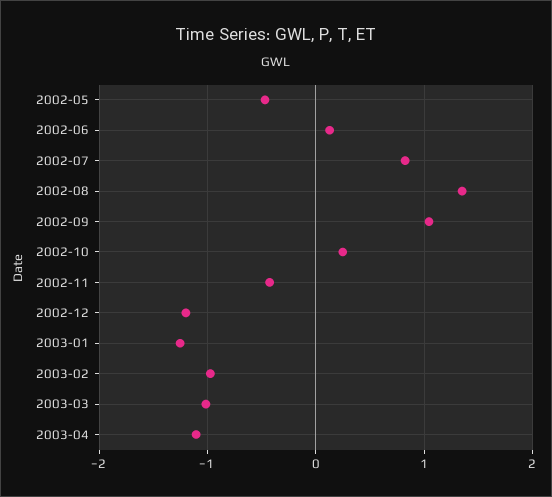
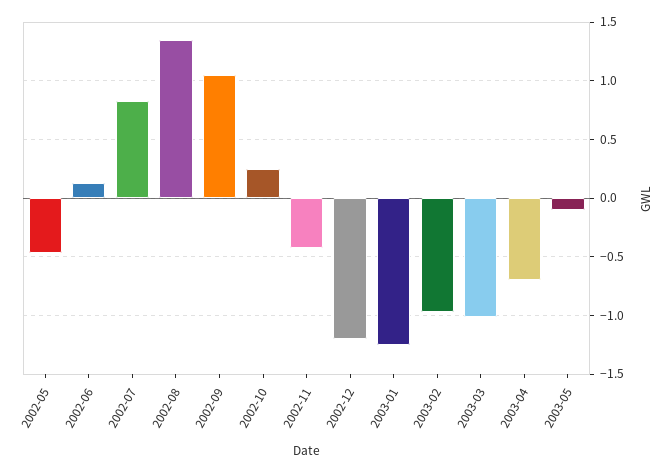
2003-04: -1.1 -> -0.7
2003-05: none -> -0.1

